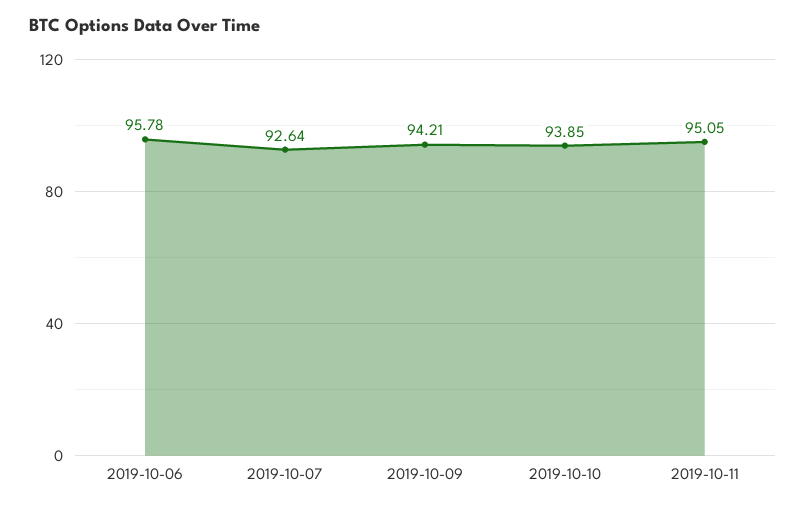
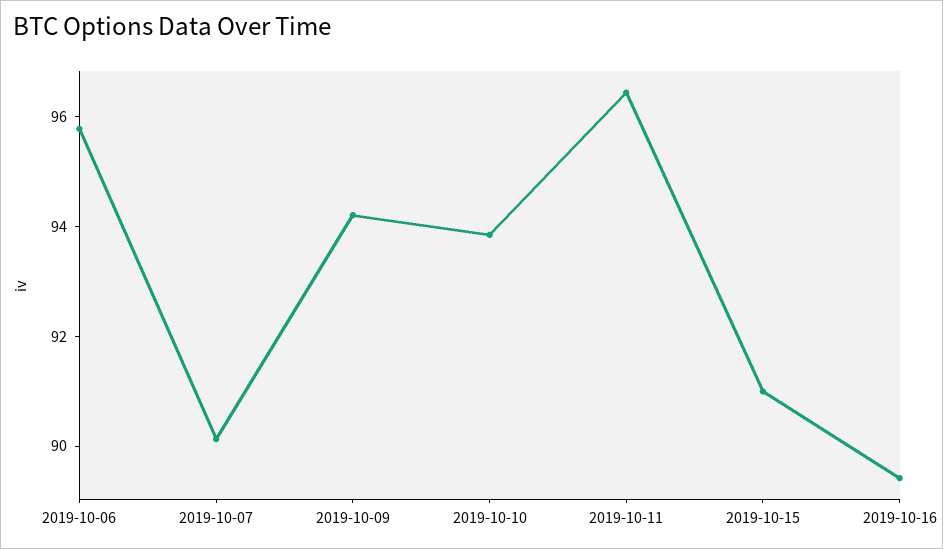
2019-10-07: 92.64 -> 90
2019-10-11: 95.05 -> 96.5
2019-10-15: none -> 91
2019-10-16: none -> 89.5

